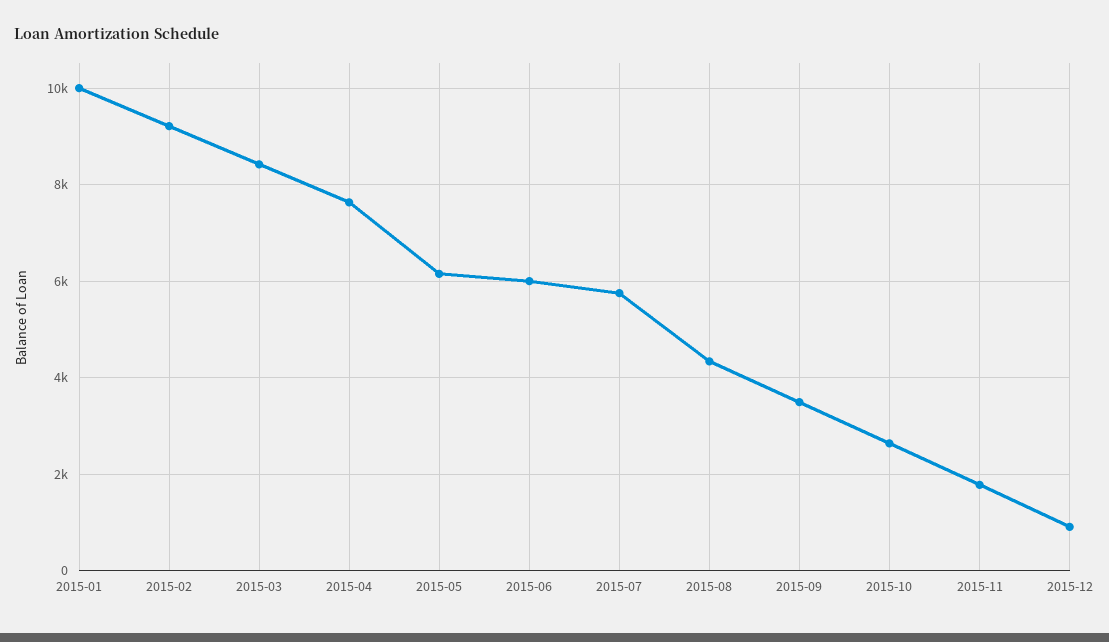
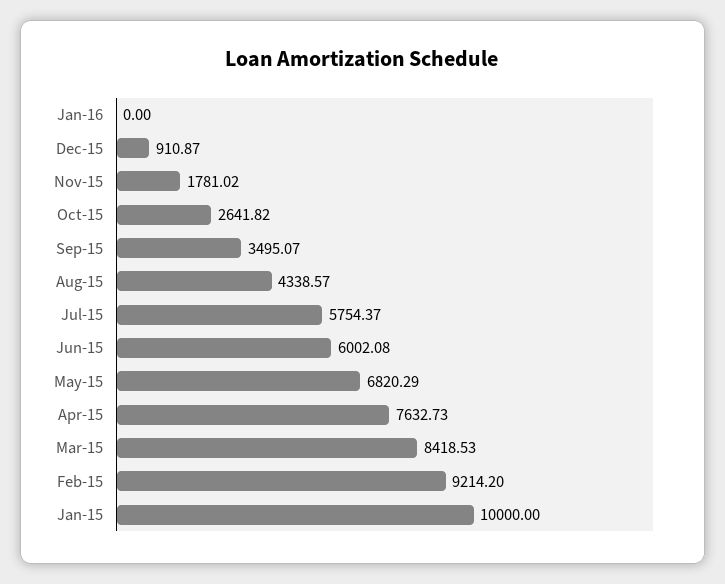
2015-05: 6200 -> 6820.29
Jan-16: none -> 0

